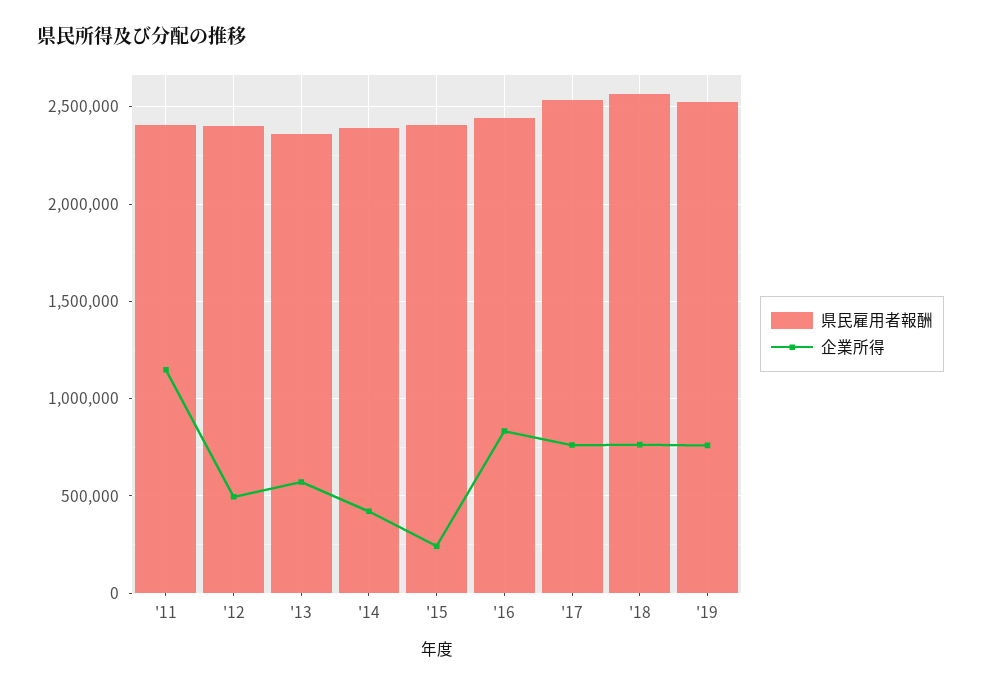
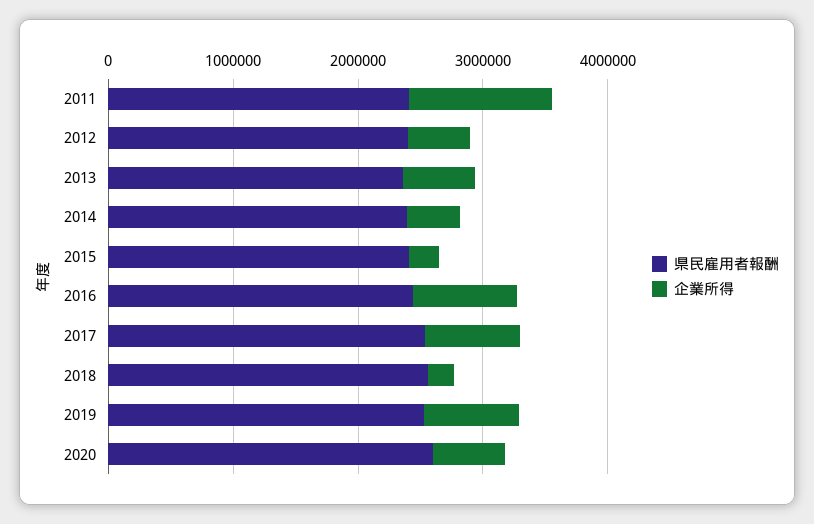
企業所得, '18: 750000 -> 200000
県民雇用者報酬, 2020: none -> 2600000
企業所得, 2020: none -> 600000

